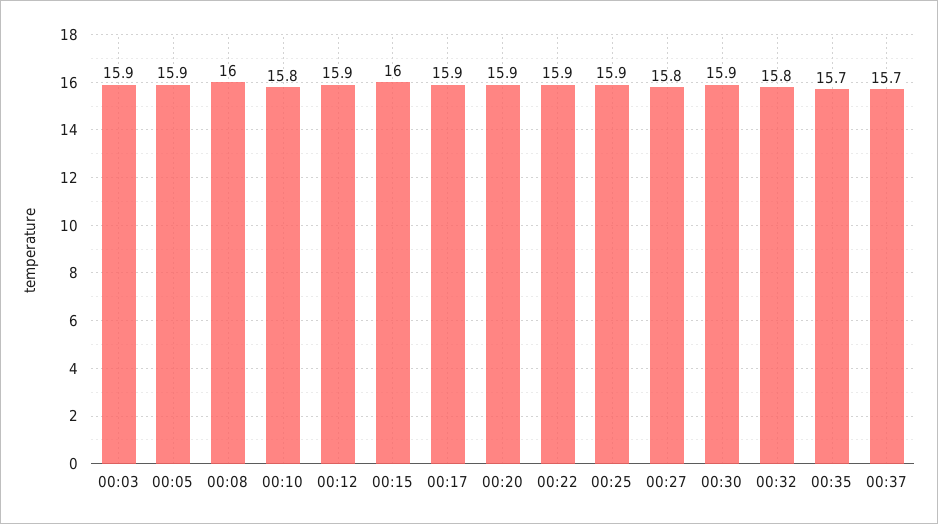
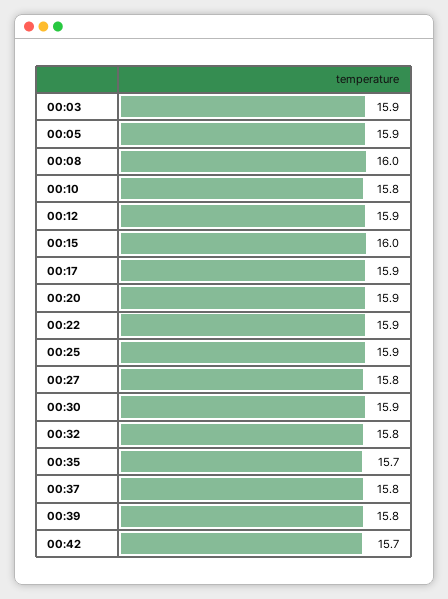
00:37: 15.7 -> 15.8
00:39: none -> 15.8
00:42: none -> 15.7

